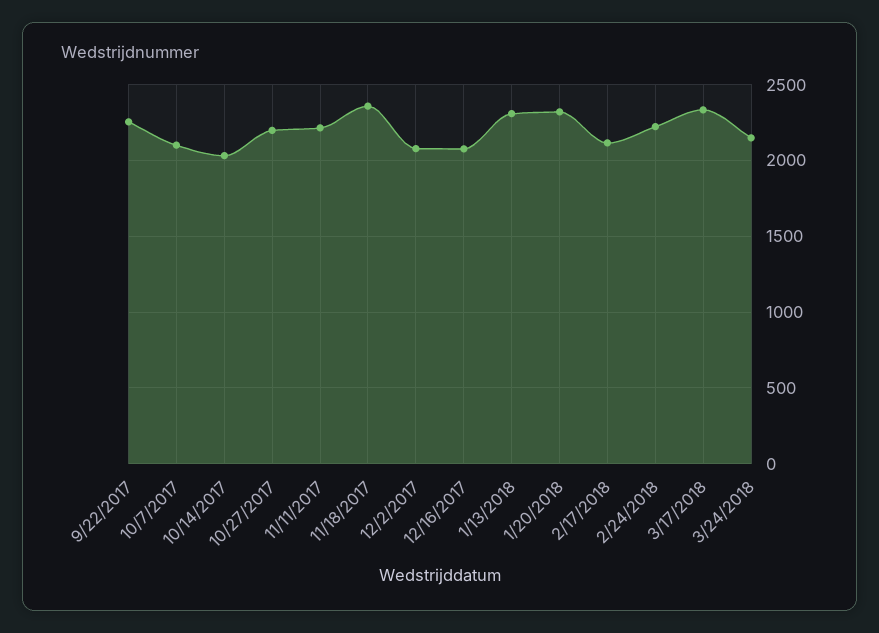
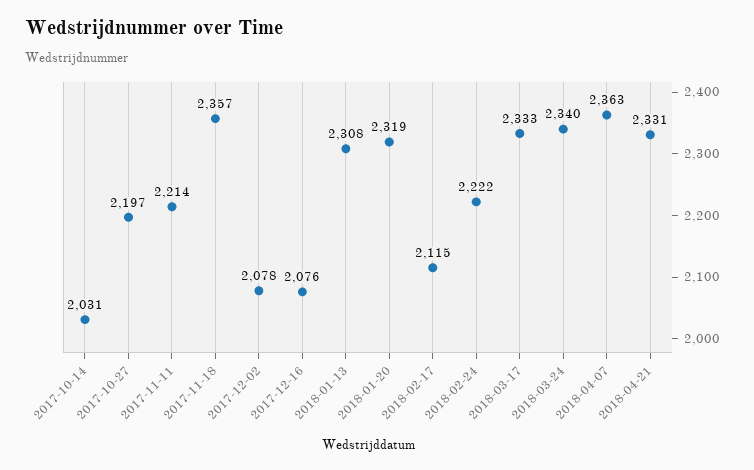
9/22/2017: 2250 -> none
10/7/2017: 2100 -> none
3/24/2018: 2150 -> 2340
2018-04-07: none -> 2363
2018-04-21: none -> 2331

